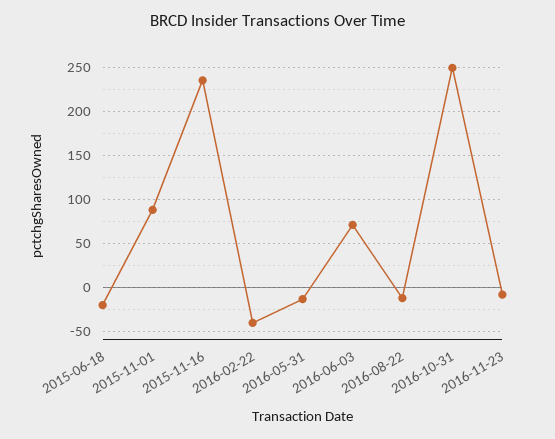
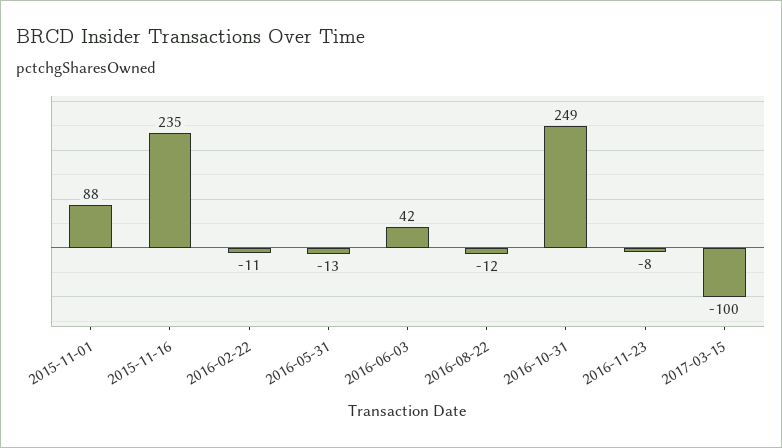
2015-06-18: -20 -> none
2016-02-22: -40 -> -11
2016-06-03: 70 -> 42
2017-03-15: none -> -100

